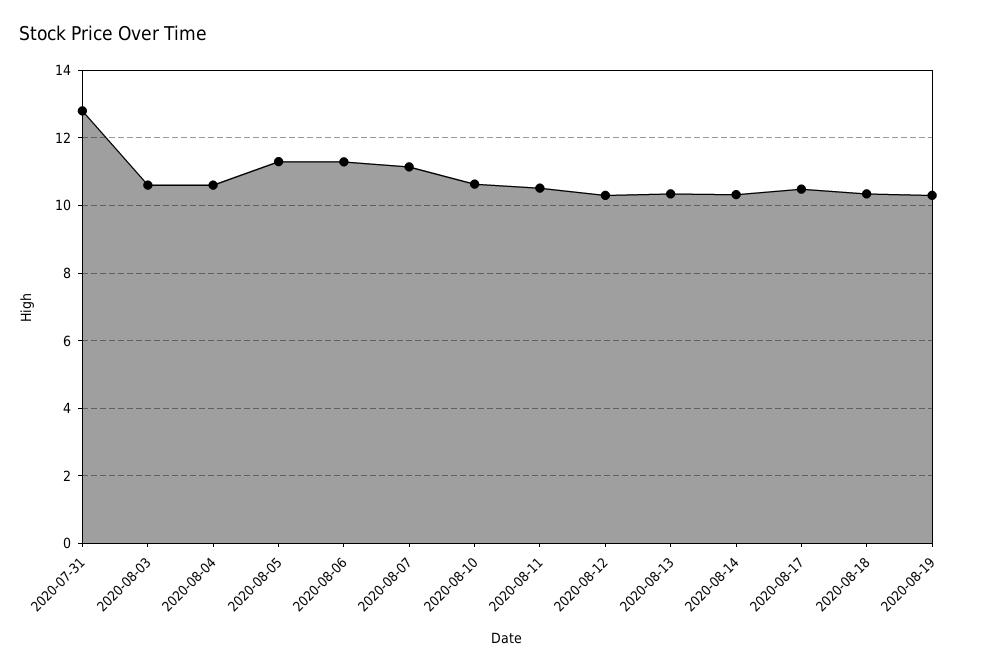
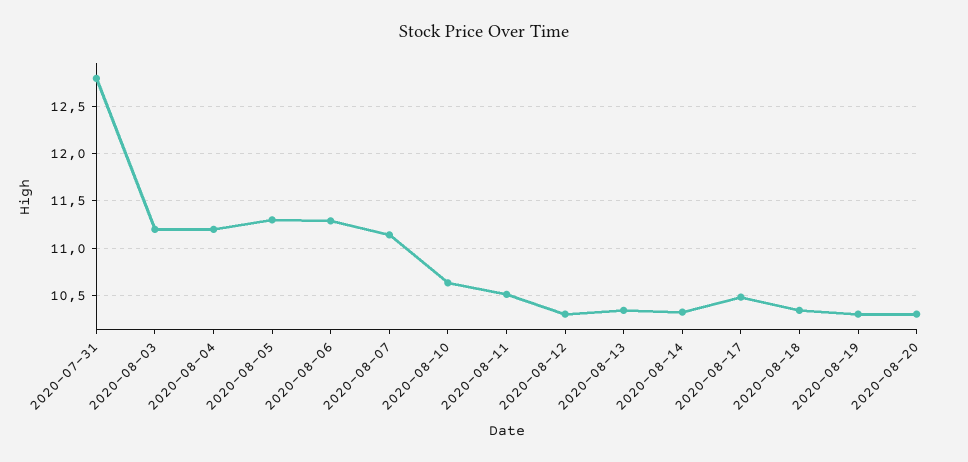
2020-08-03: 10.6 -> 11.2
2020-08-04: 10.6 -> 11.2
2020-08-20: none -> 10.3

